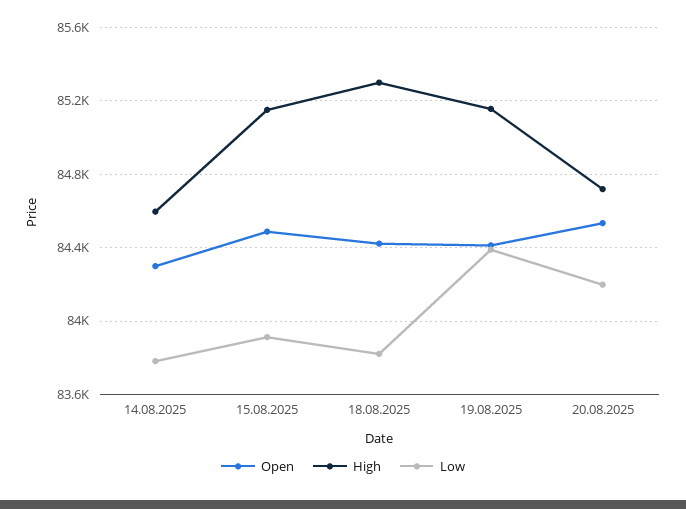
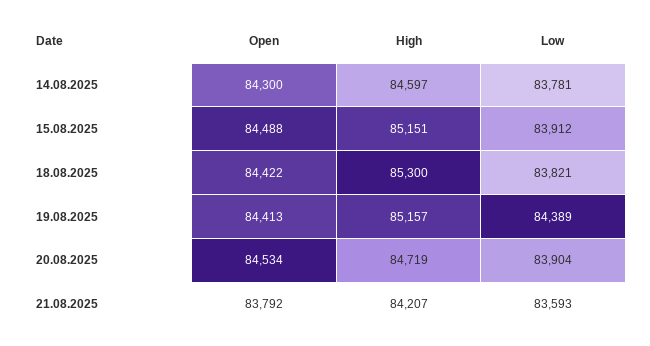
Low, 20.08.2025: 84200 -> 83904
Open, 21.08.2025: none -> 83792
High, 21.08.2025: none -> 84207
Low, 21.08.2025: none -> 83593

